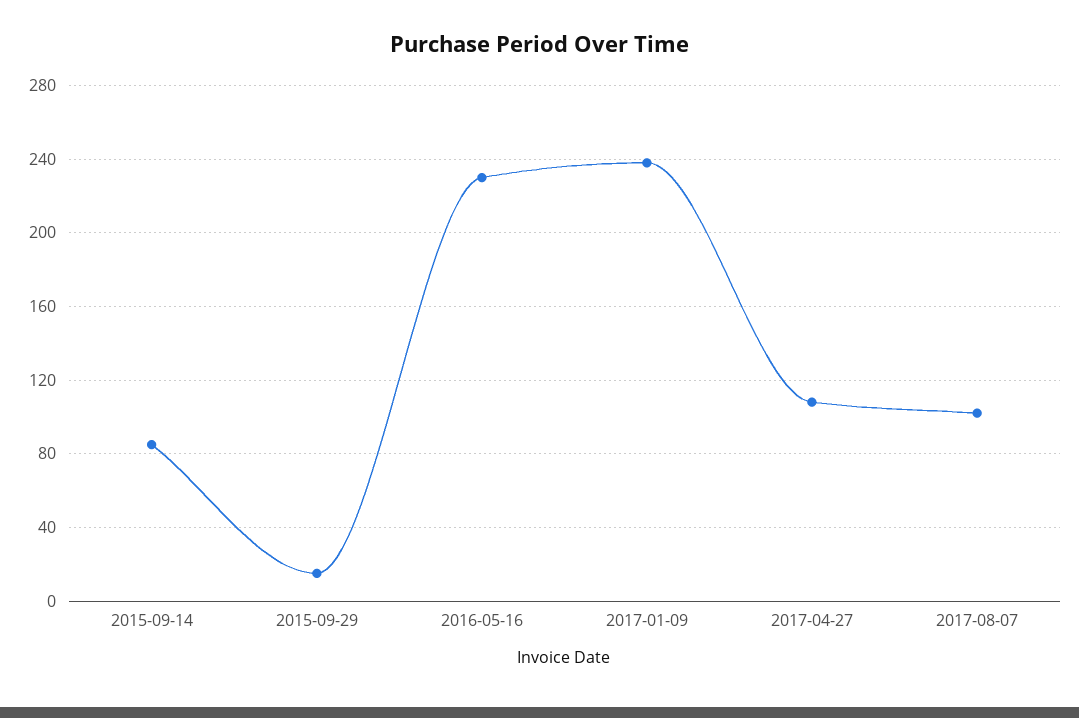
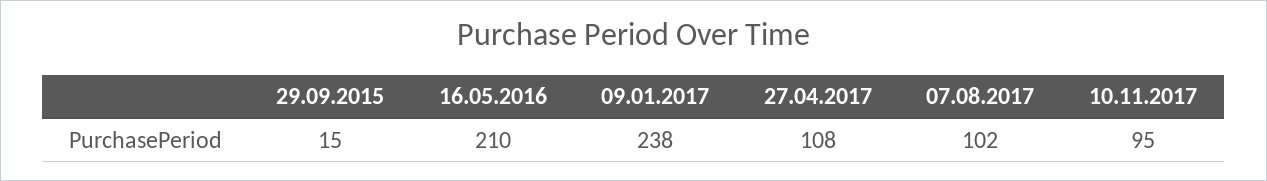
2015-09-14: 85 -> none
2016-05-16: 230 -> 210
10.11.2017: none -> 95

